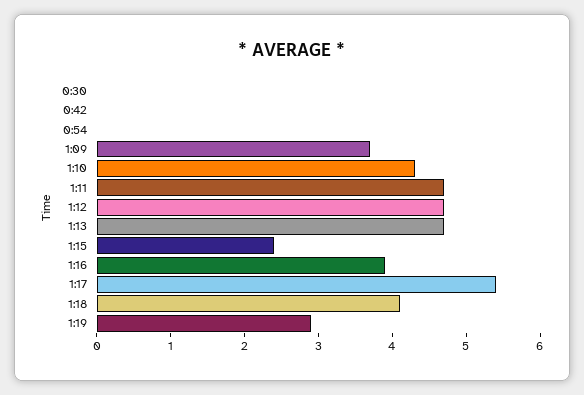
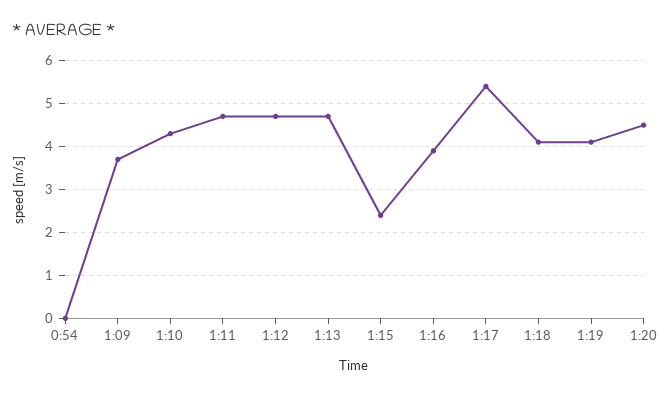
0:30: 0 -> none
0:42: 0 -> none
1:19: 3 -> 4
1:20: none -> 4.5

